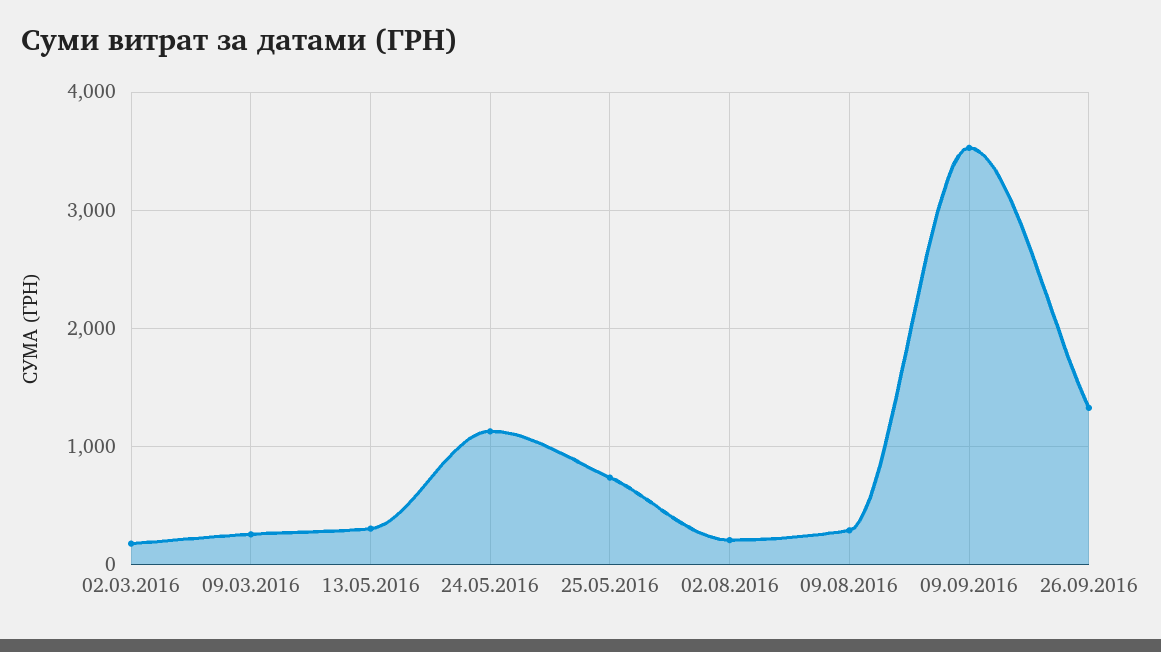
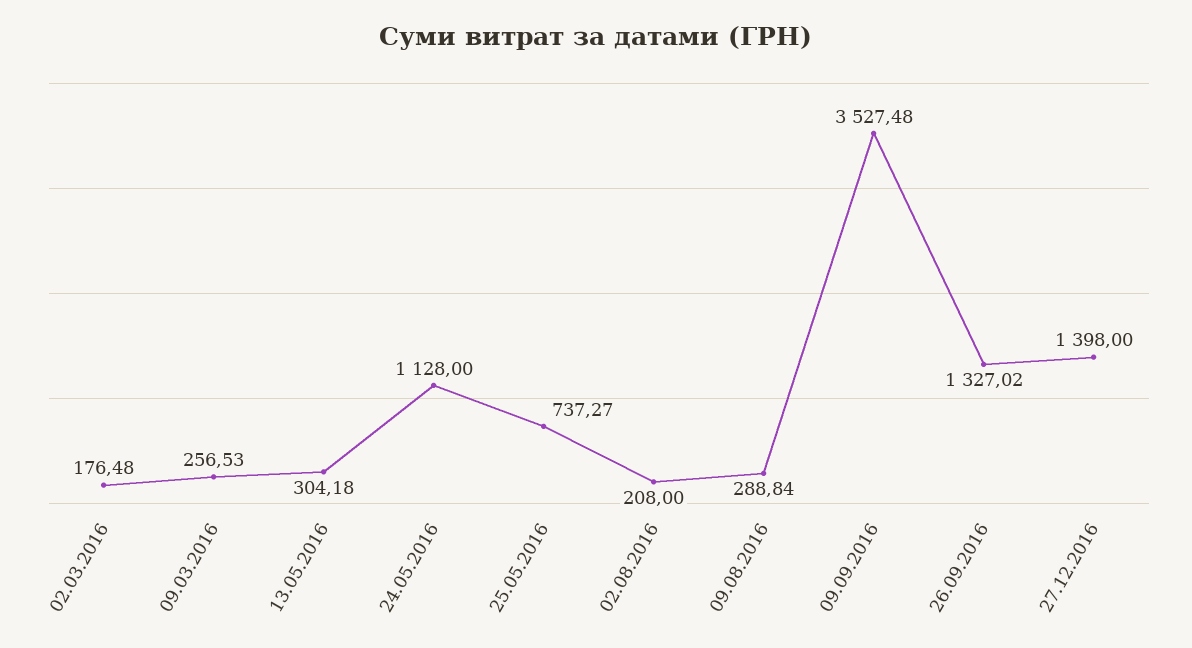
27.12.2016: none -> 1398

